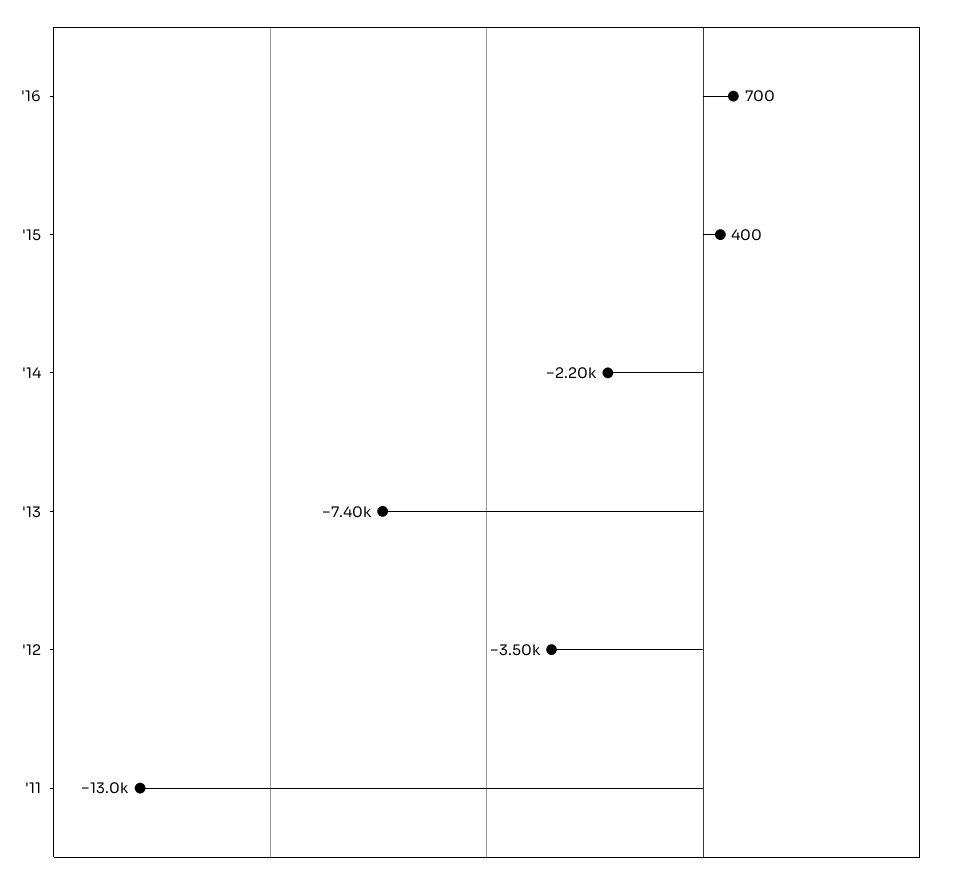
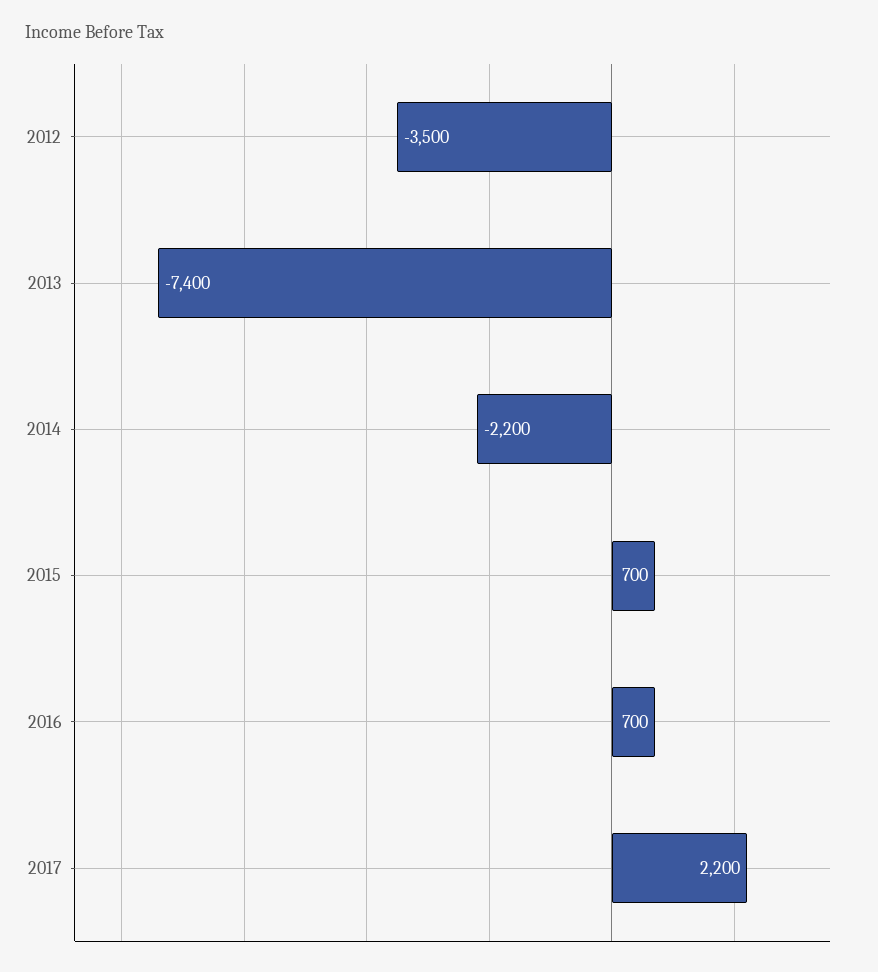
'15: 400 -> 700
'11: -13000 -> none
2017: none -> 2200

